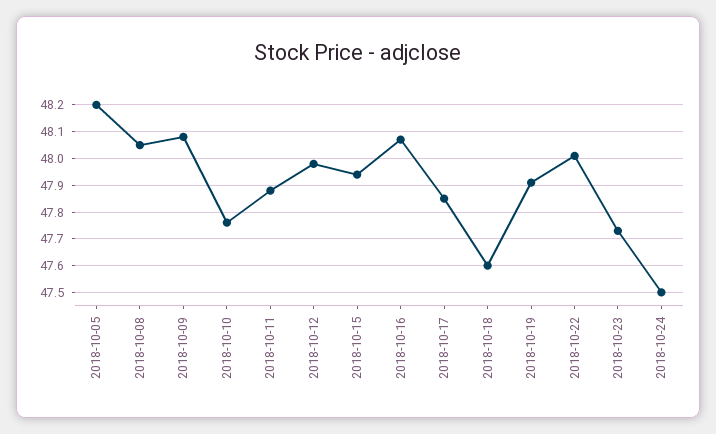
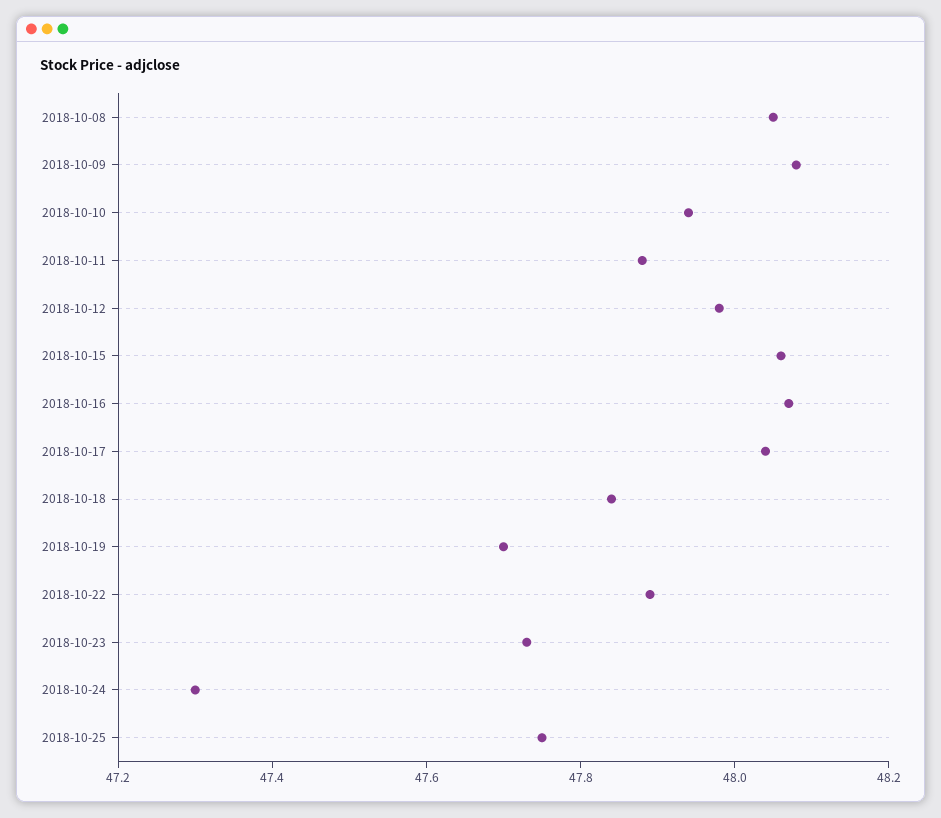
2018-10-05: 48.2 -> none
2018-10-10: 47.75 -> 47.95
2018-10-15: 47.95 -> 48.05
2018-10-17: 47.85 -> 48.05
2018-10-18: 47.6 -> 47.85
2018-10-19: 47.9 -> 47.7
2018-10-22: 48 -> 47.9
2018-10-24: 47.5 -> 47.3
2018-10-25: none -> 47.75

